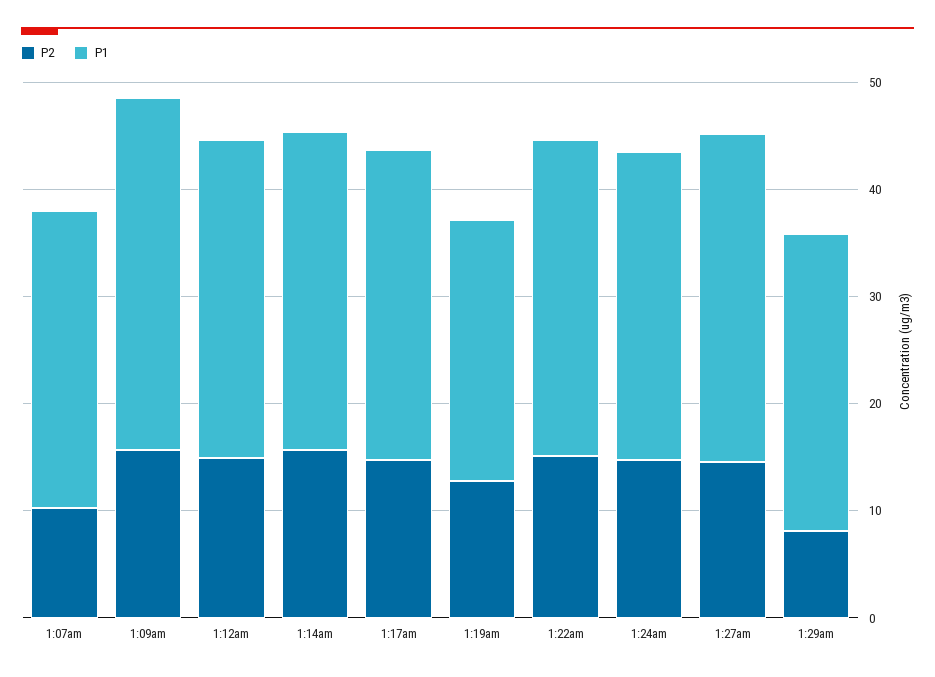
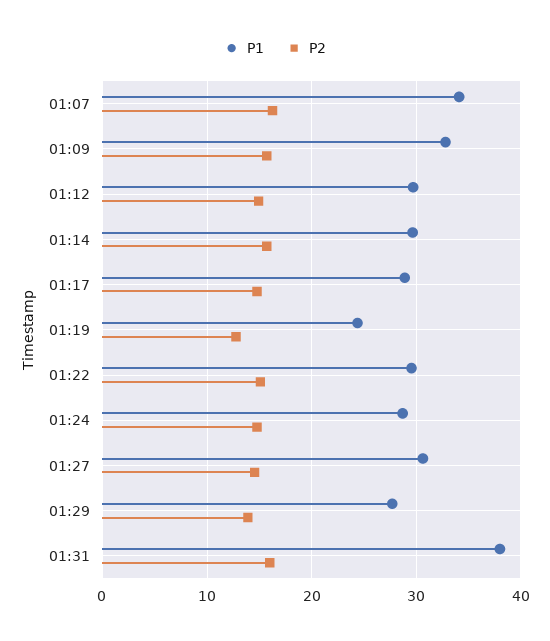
P2, 1:07am: 10 -> 16
P1, 1:07am: 28 -> 34
P2, 1:29am: 8 -> 14
P1, 01:31: none -> 38
P2, 01:31: none -> 16

